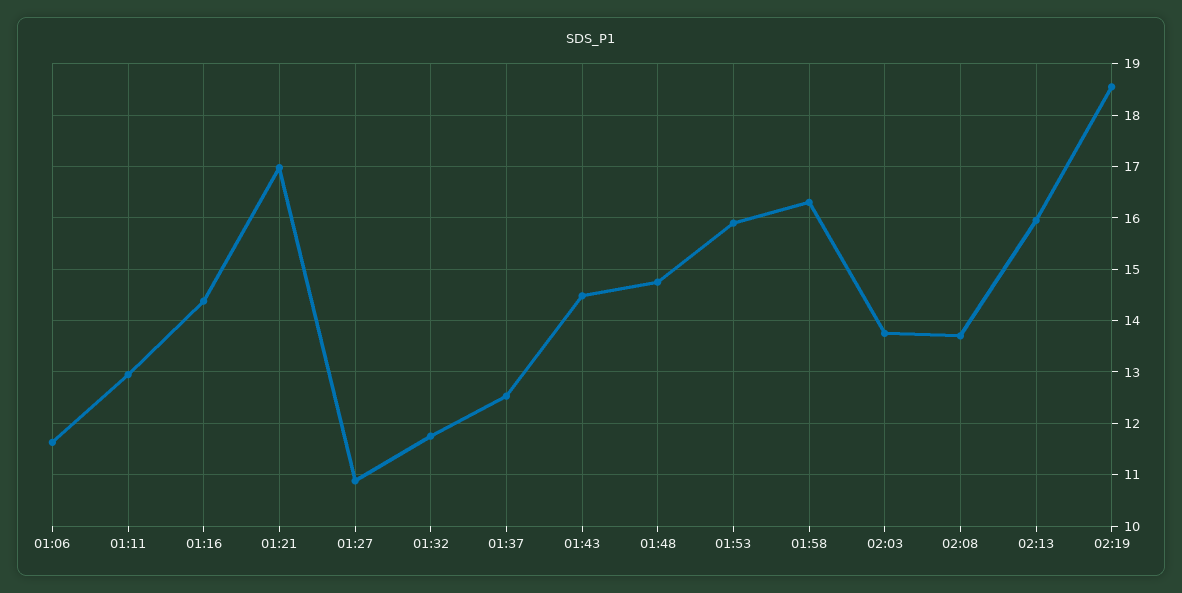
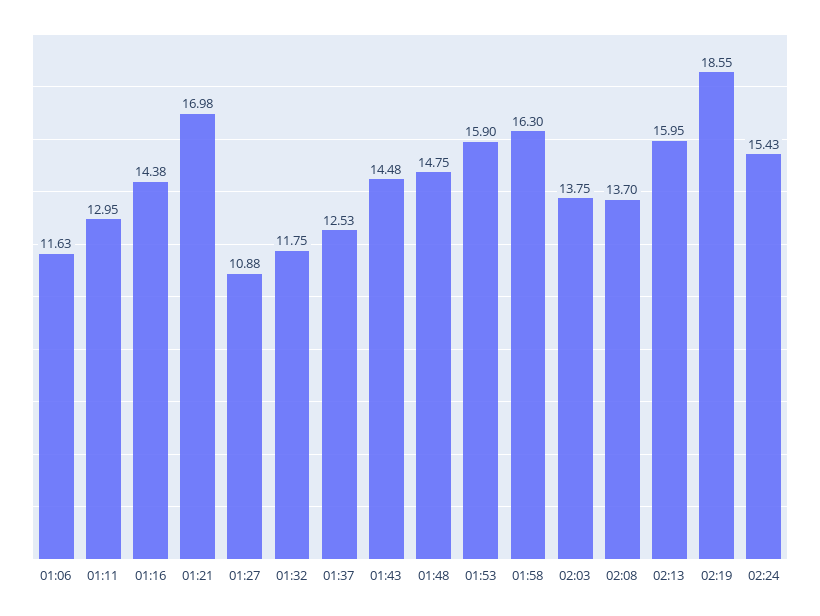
02:24: none -> 15.43

